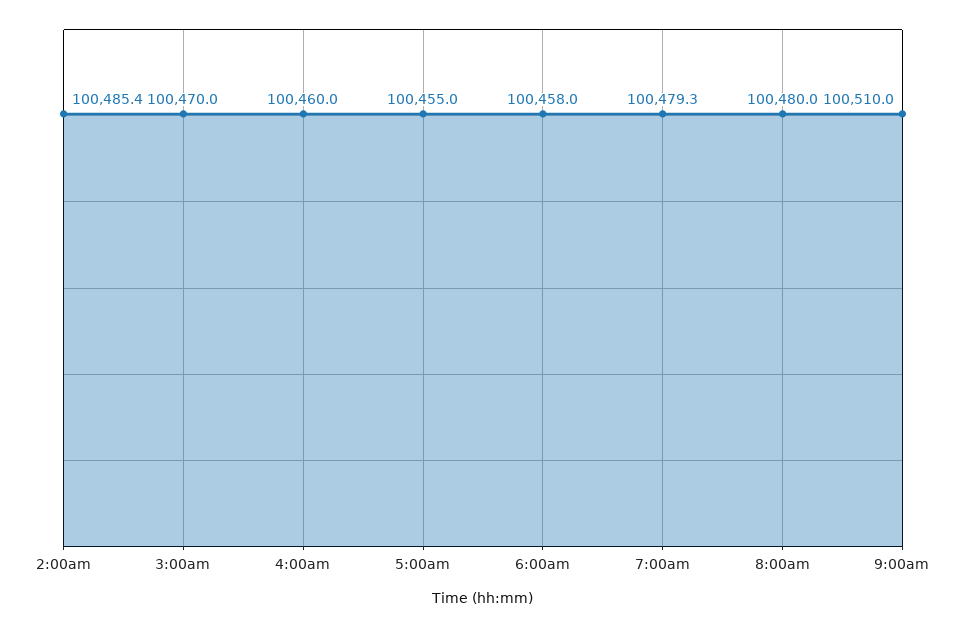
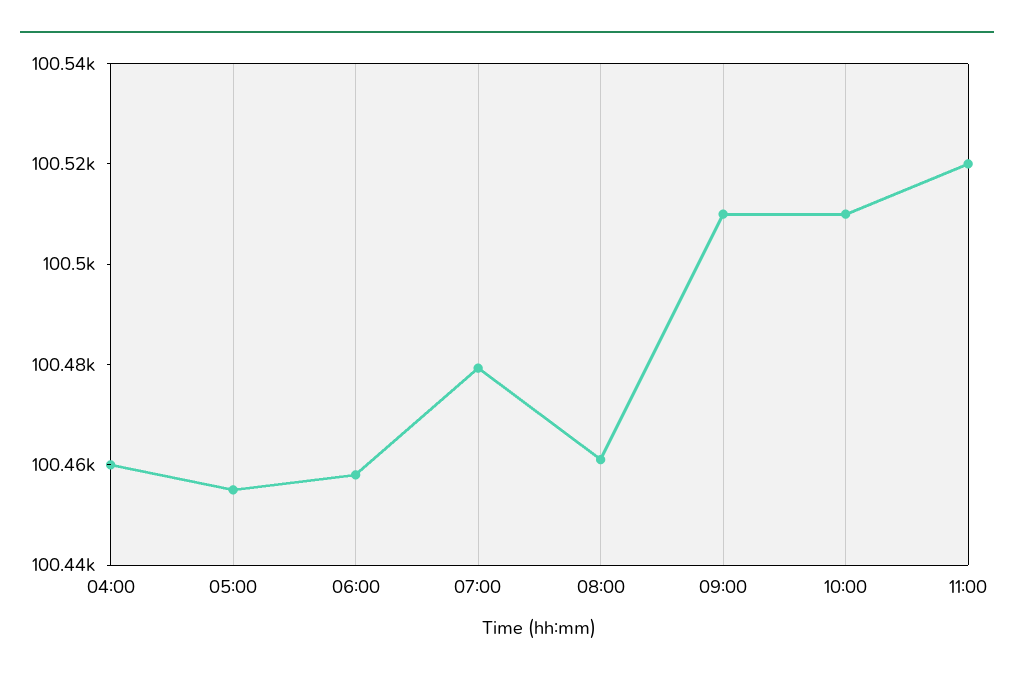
2:00am: 100485.4 -> none
3:00am: 100470 -> none
8:00am: 100480 -> 100460
10:00: none -> 100510
11:00: none -> 100520

